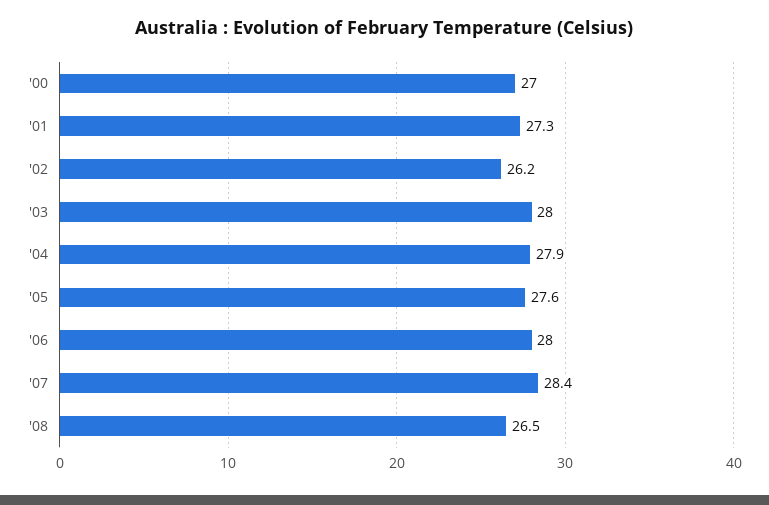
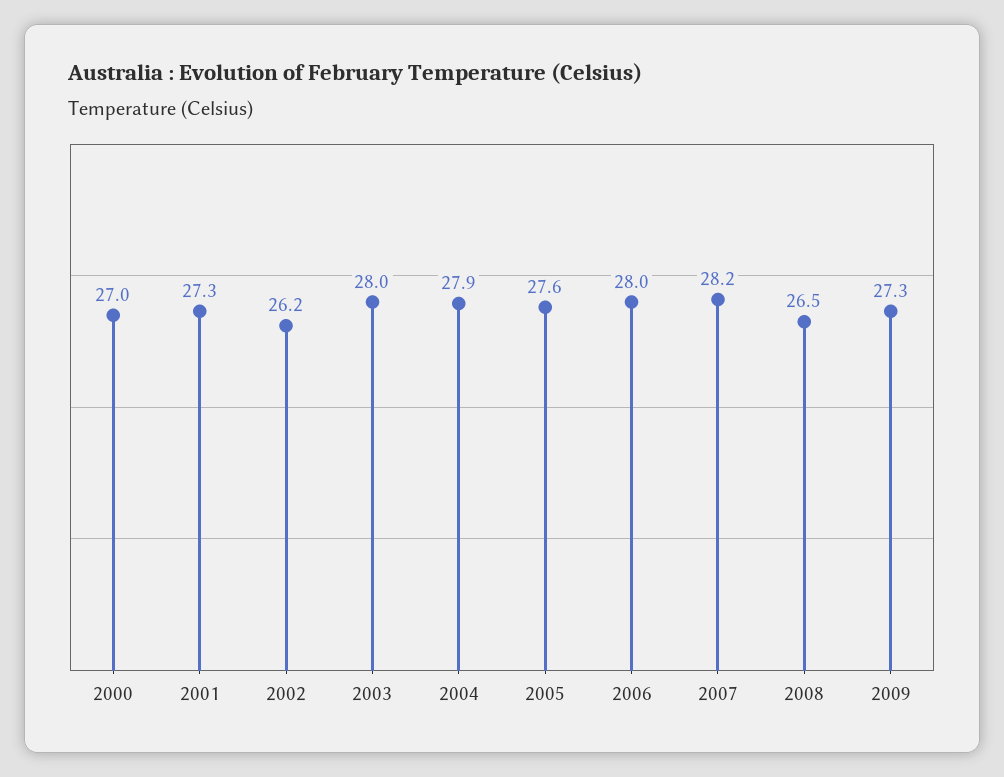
'07: 28.4 -> 28.2
2009: none -> 27.3

